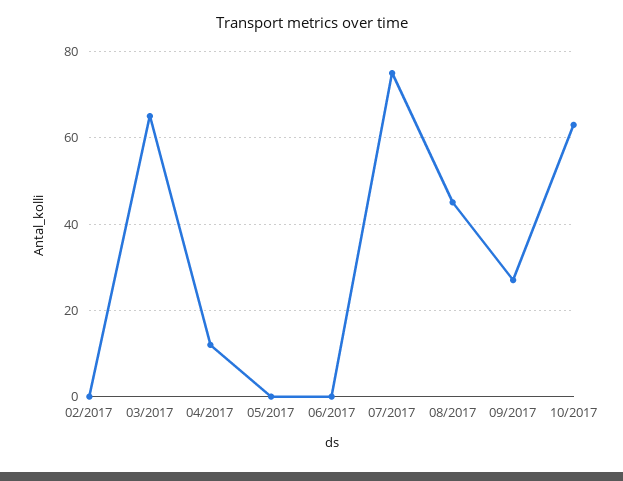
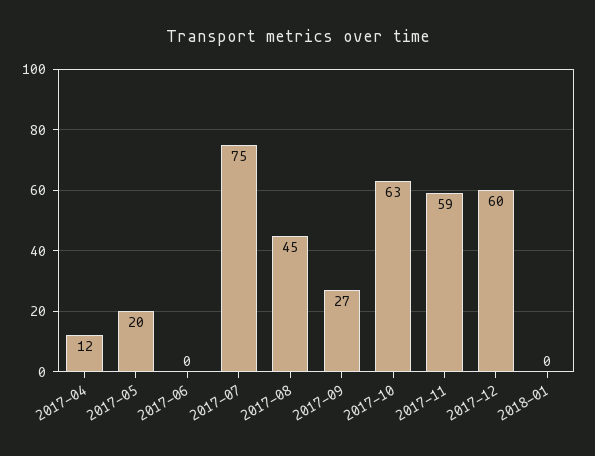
02/2017: 0 -> none
03/2017: 65 -> none
05/2017: 0 -> 20
2017-11: none -> 59
2017-12: none -> 60
2018-01: none -> 0

